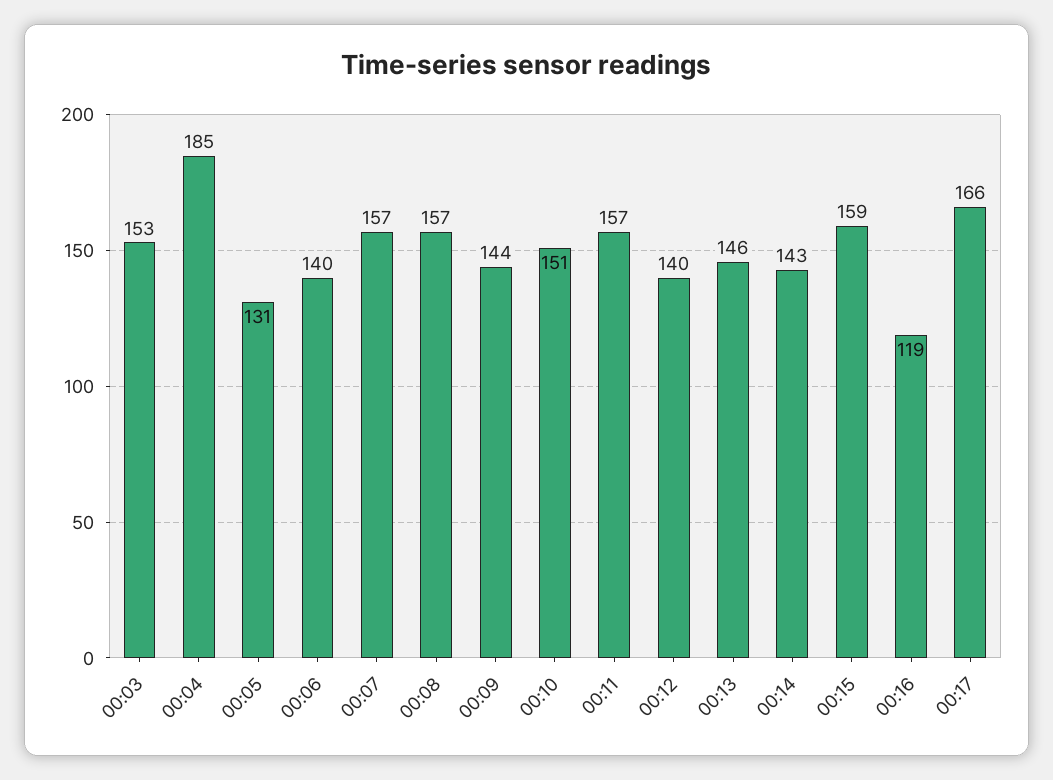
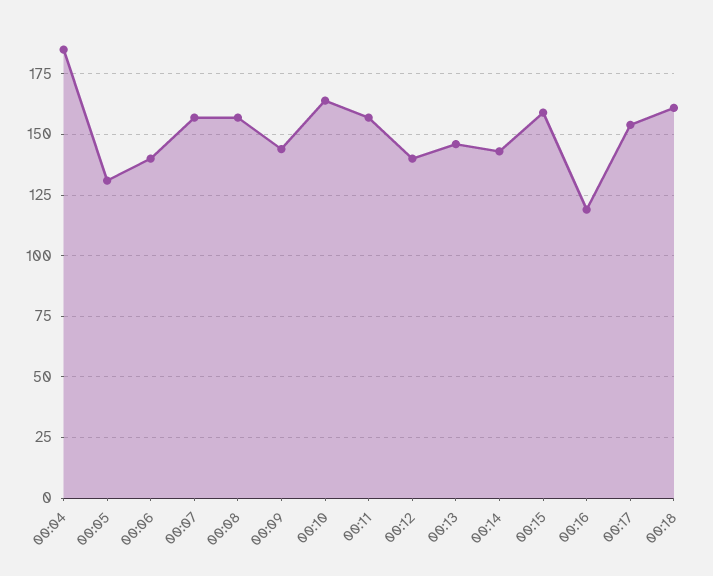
00:03: 153 -> none
00:10: 151 -> 165
00:17: 166 -> 155
00:18: none -> 160

